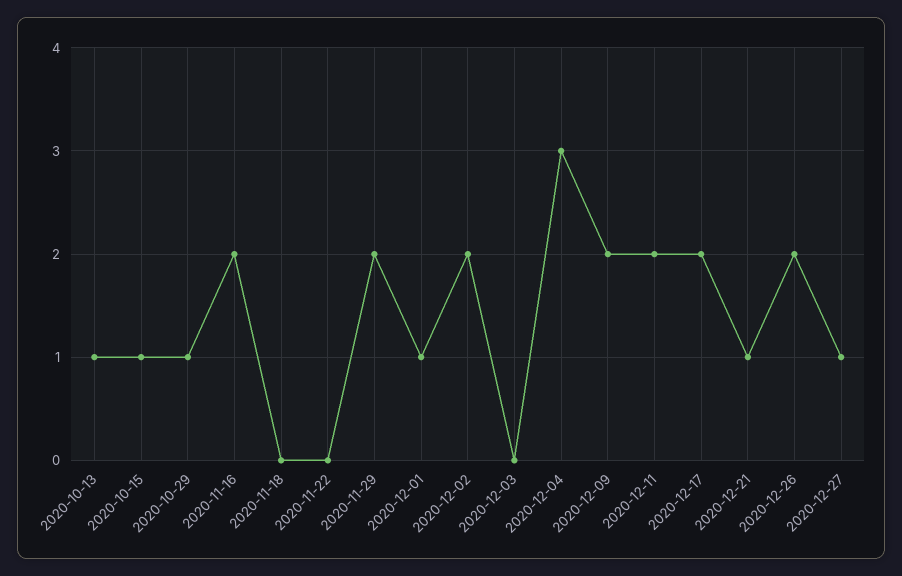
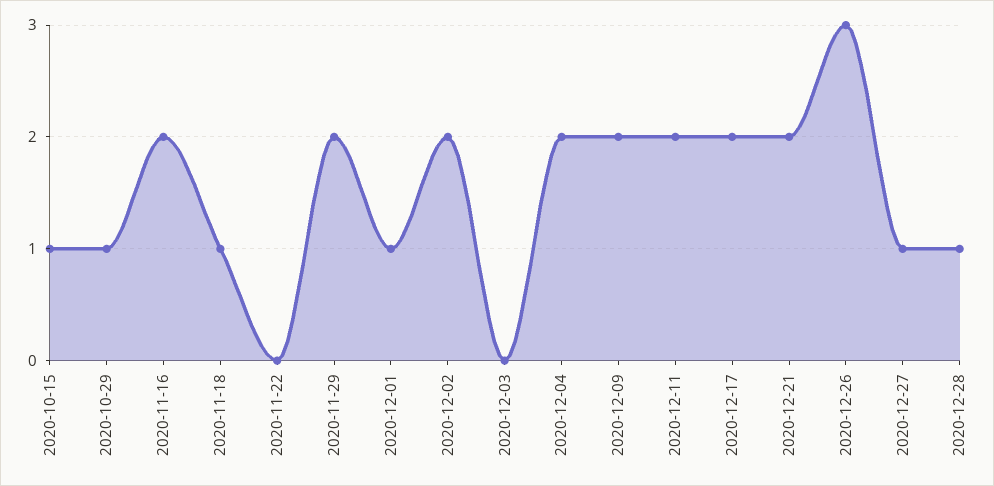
2020-10-13: 1 -> none
2020-11-18: 0 -> 1
2020-12-04: 3 -> 2
2020-12-21: 1 -> 2
2020-12-26: 2 -> 3
2020-12-28: none -> 1

